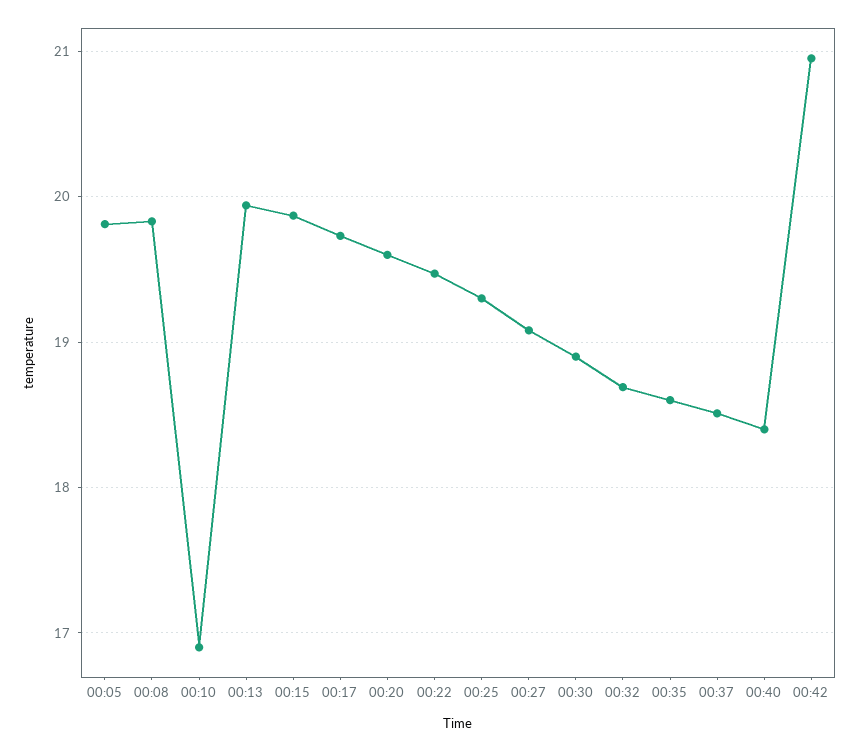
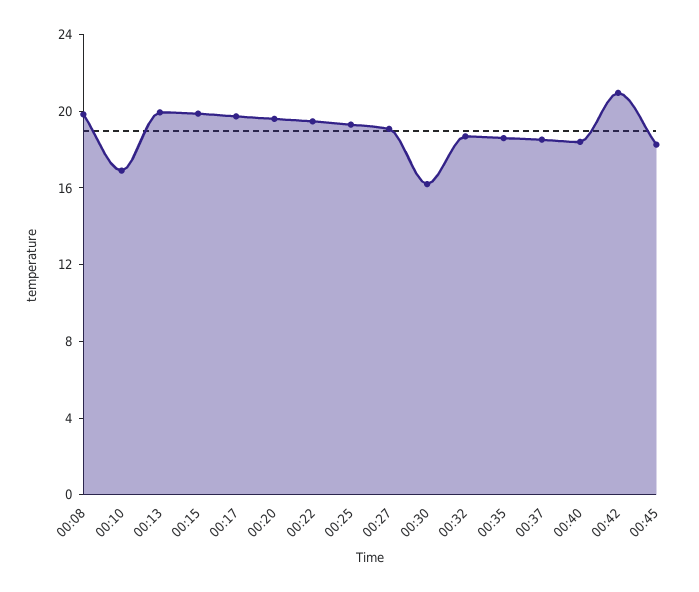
00:05: 19.8 -> none
00:30: 18.9 -> 16
00:45: none -> 18

